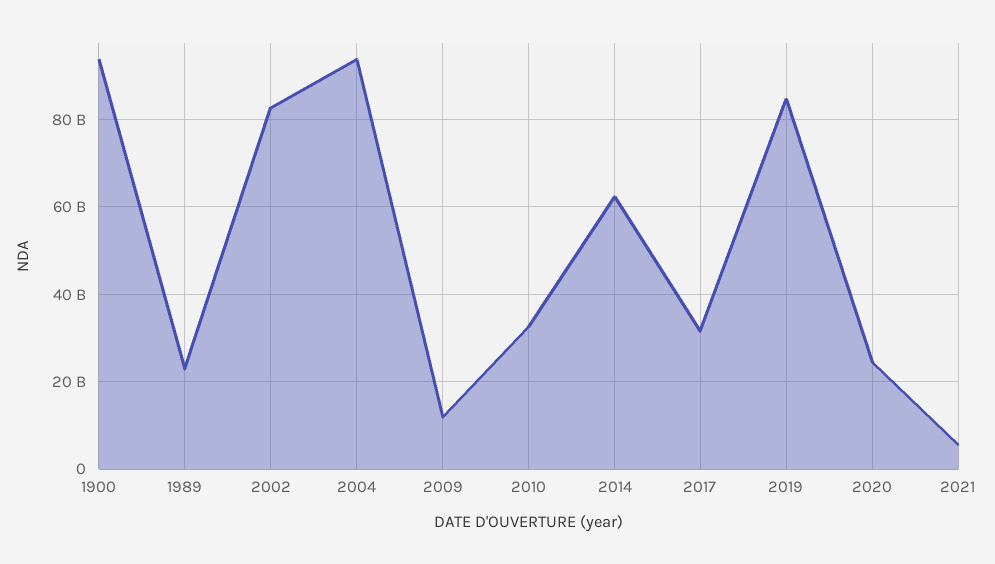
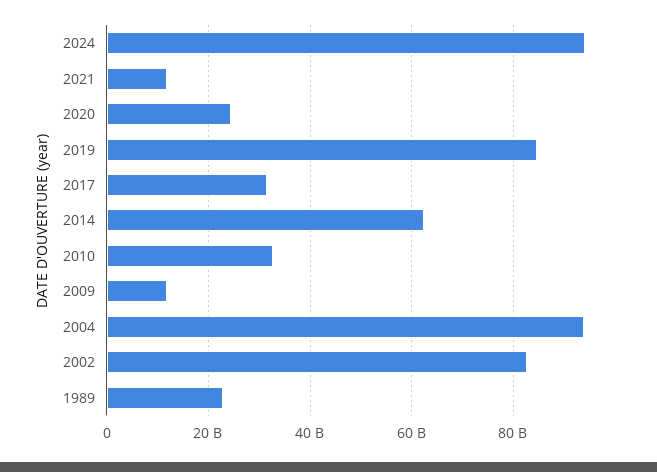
1900: 94000000000 -> none
2021: 6000000000 -> 12000000000
2024: none -> 94000000000

